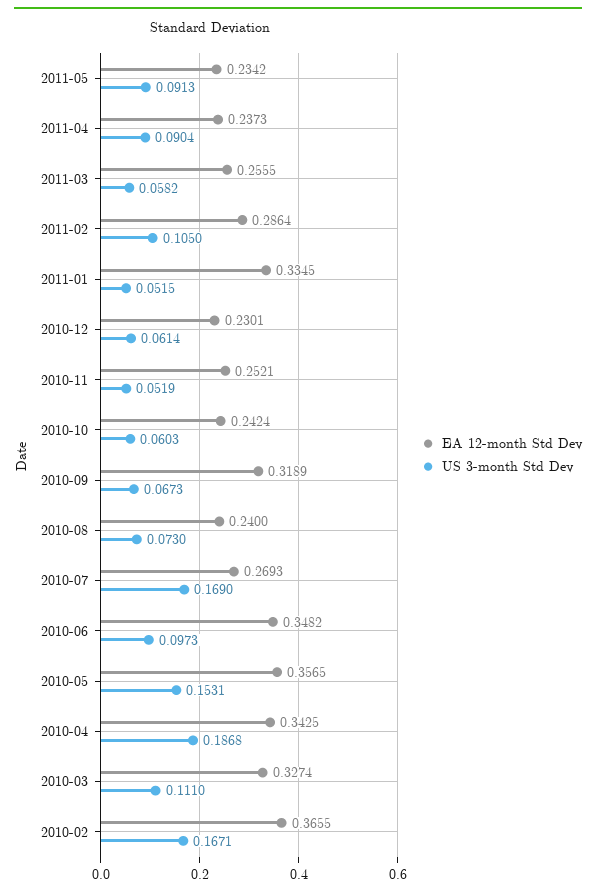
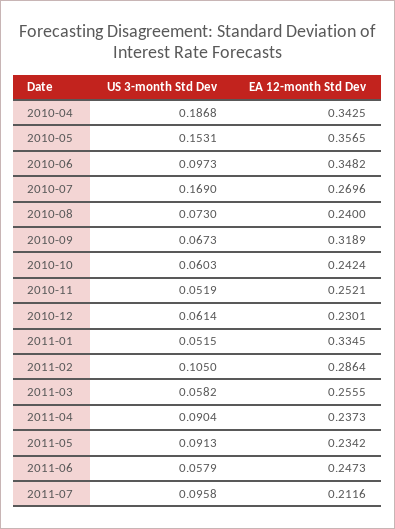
EA 12-month Std Dev, 2010-07: 0.2693 -> 0.2696
EA 12-month Std Dev, 2010-03: 0.3274 -> none
US 3-month Std Dev, 2010-03: 0.111 -> none
EA 12-month Std Dev, 2010-02: 0.3655 -> none
US 3-month Std Dev, 2010-02: 0.1671 -> none
US 3-month Std Dev, 2011-06: none -> 0.0579
EA 12-month Std Dev, 2011-06: none -> 0.2473
US 3-month Std Dev, 2011-07: none -> 0.0958
EA 12-month Std Dev, 2011-07: none -> 0.2116

